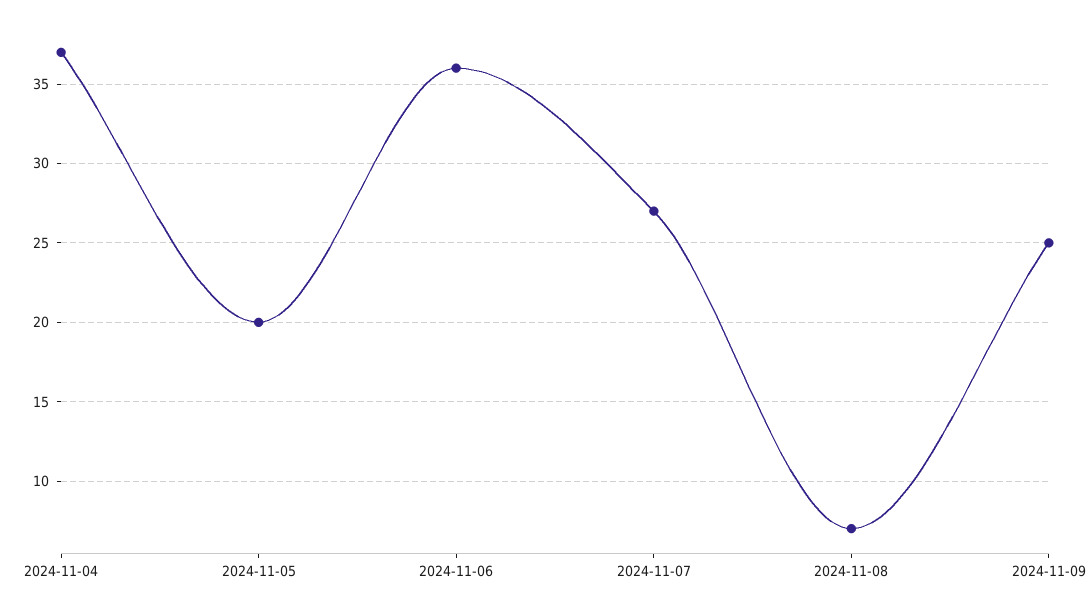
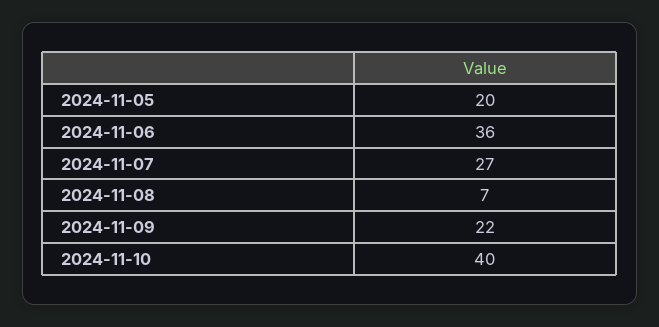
2024-11-04: 37 -> none
2024-11-09: 25 -> 22
2024-11-10: none -> 40

